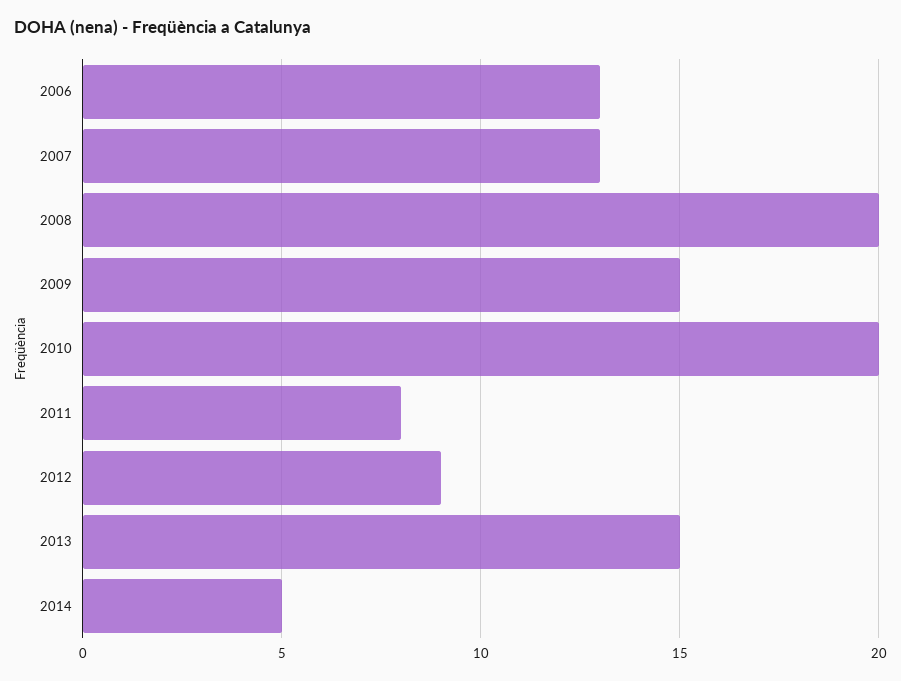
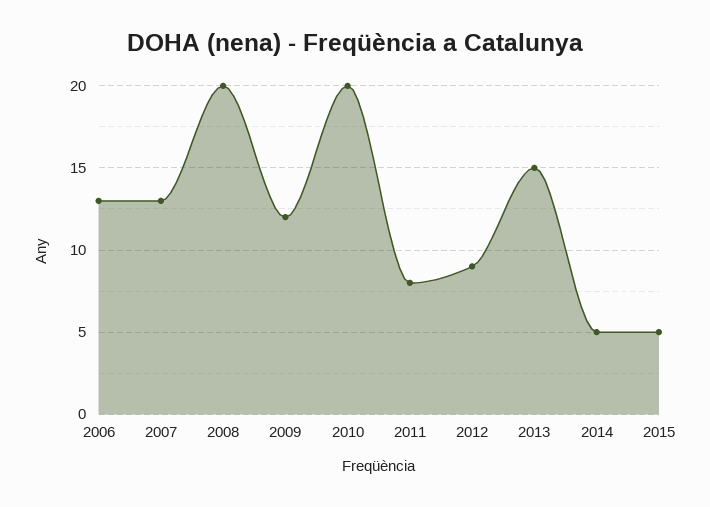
2009: 15 -> 12
2015: none -> 5

